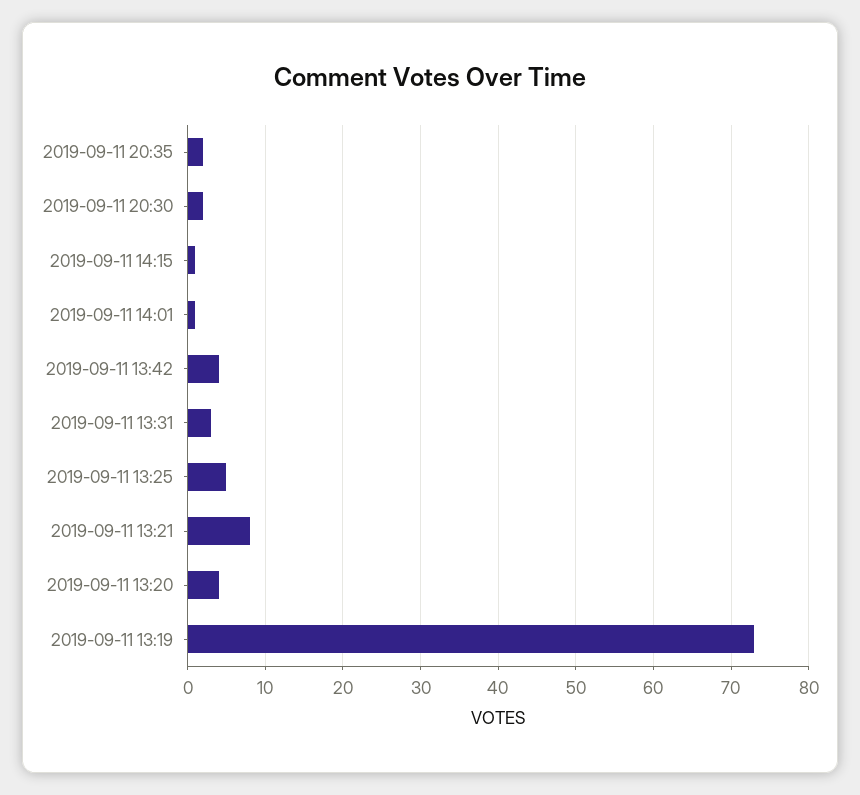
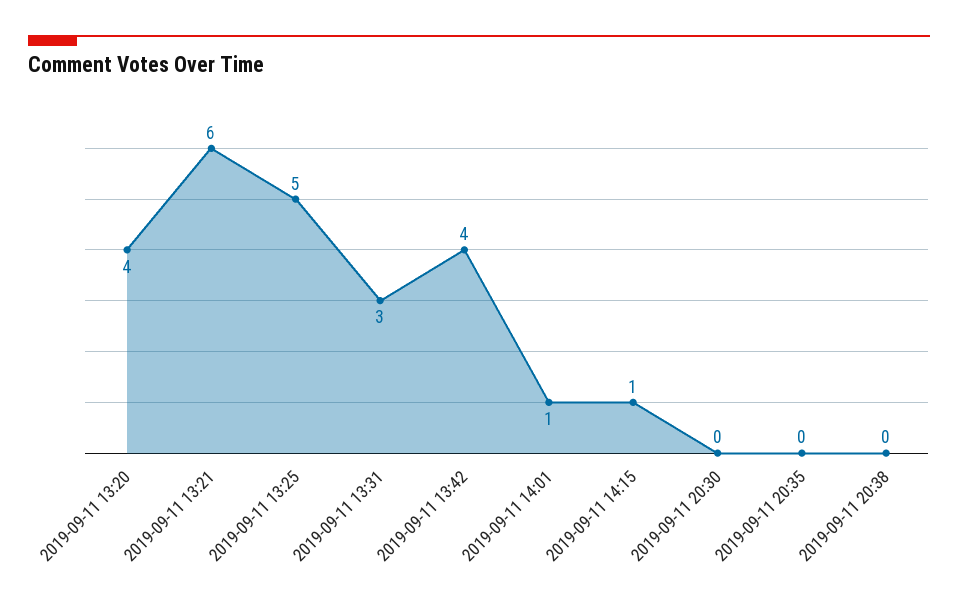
2019-09-11 20:35: 2 -> 0
2019-09-11 20:30: 2 -> 0
2019-09-11 13:21: 8 -> 6
2019-09-11 13:19: 73 -> none
2019-09-11 20:38: none -> 0

